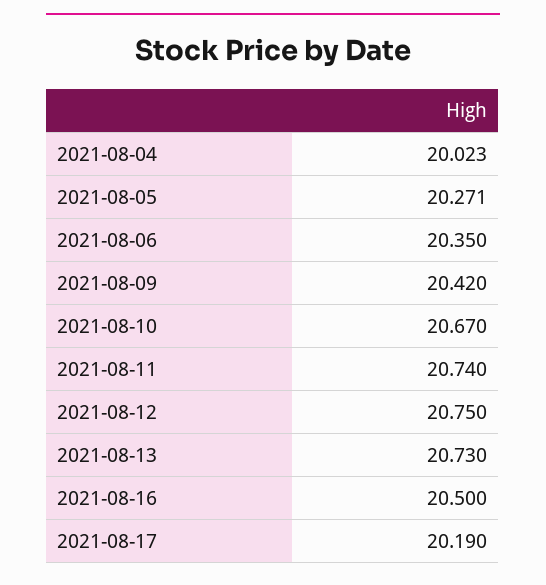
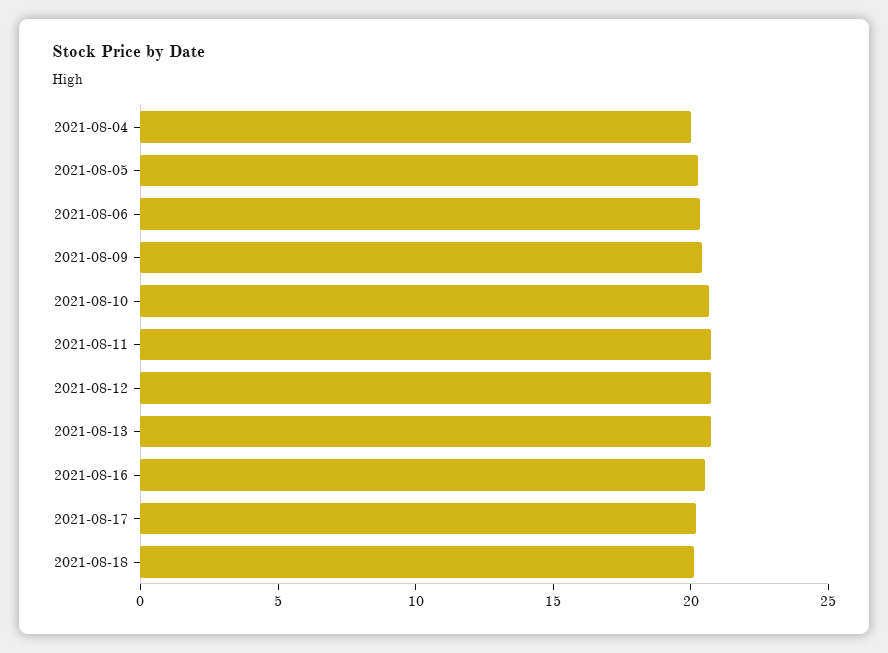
2021-08-18: none -> 20

